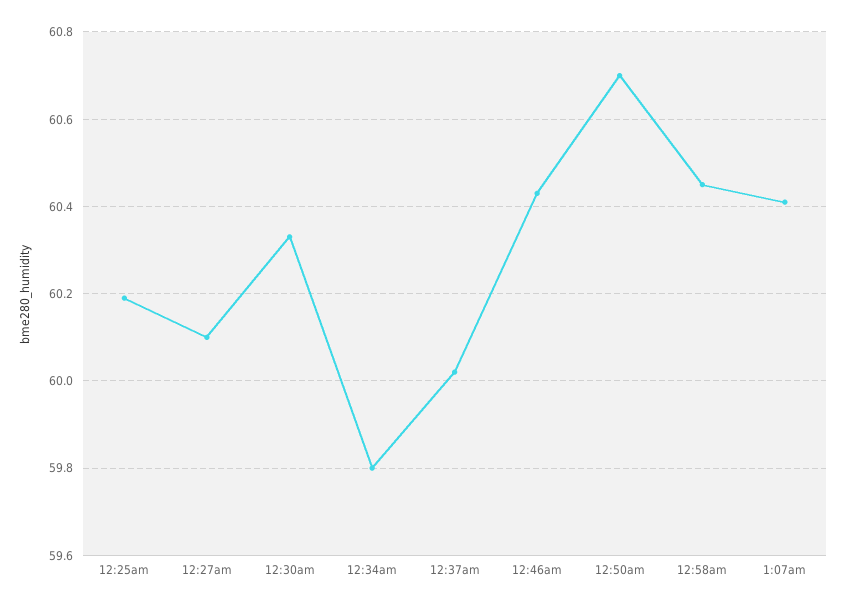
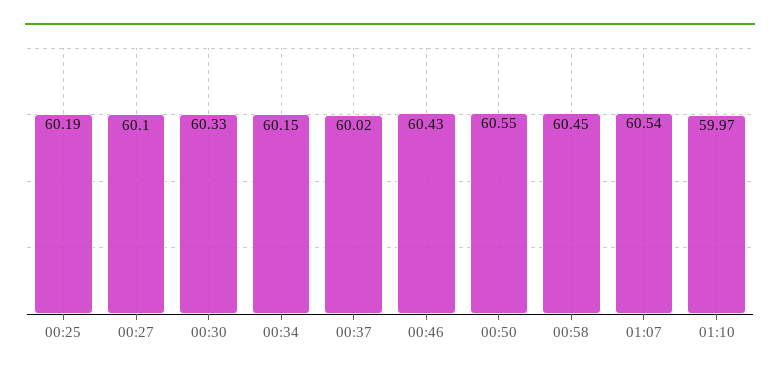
12:34am: 59.8 -> 60.15
12:50am: 60.7 -> 60.55
1:07am: 60.4 -> 60.54
01:10: none -> 59.97

